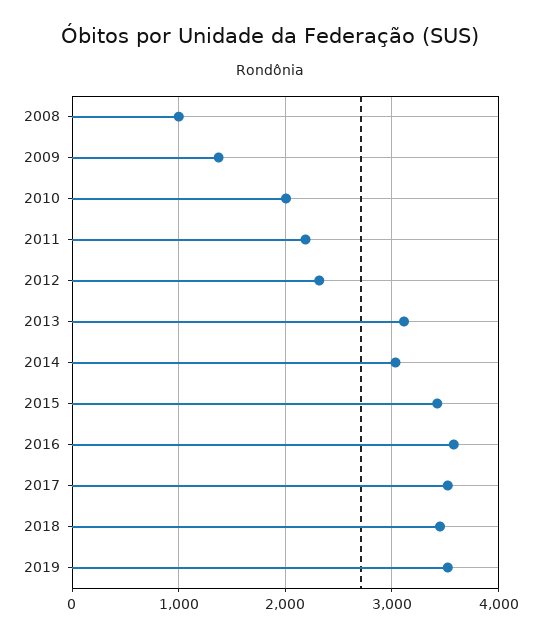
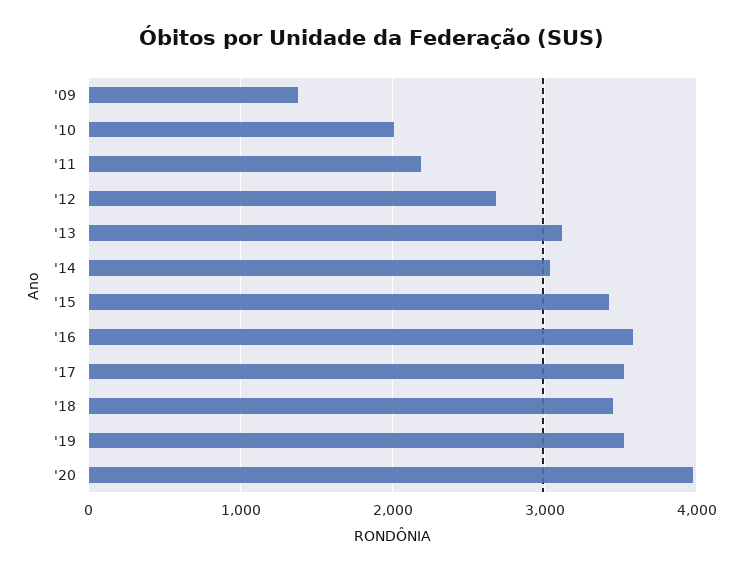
2008: 1000 -> none
2012: 2300 -> 2700
'20: none -> 4000

